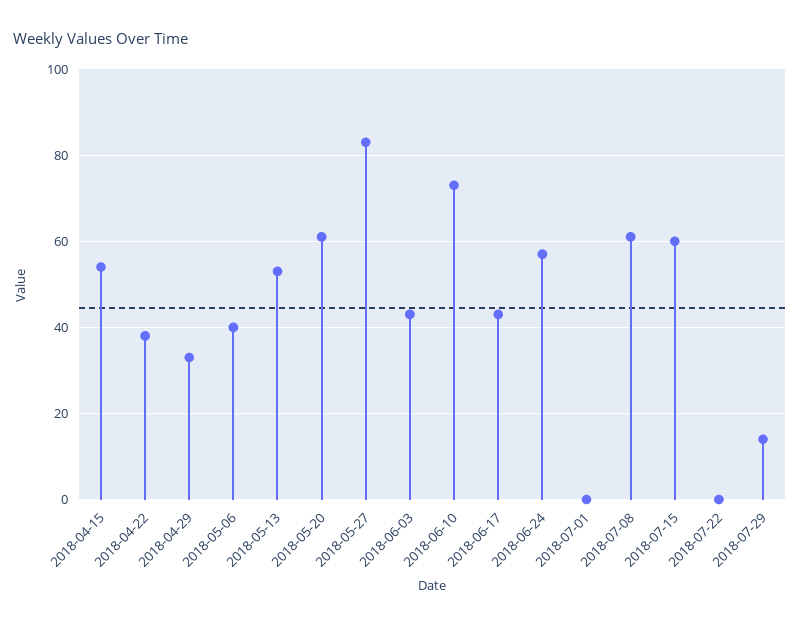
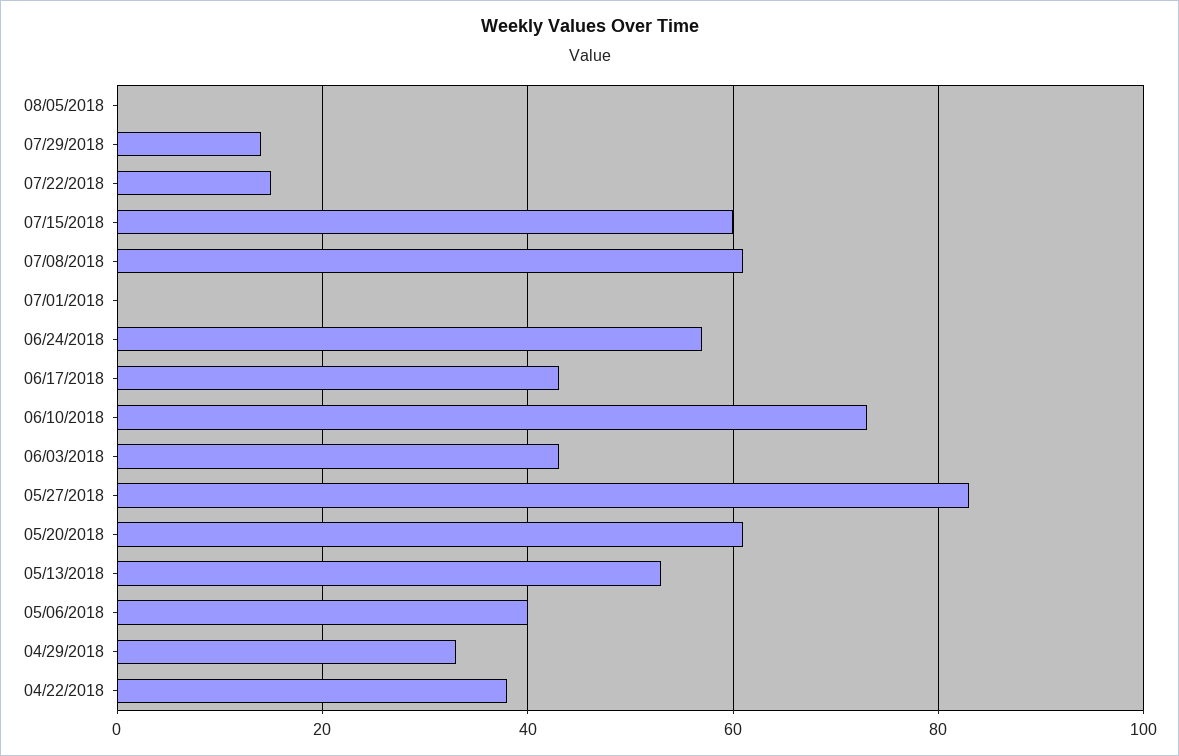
2018-04-15: 55 -> none
2018-07-22: 0 -> 15
08/05/2018: none -> 0

